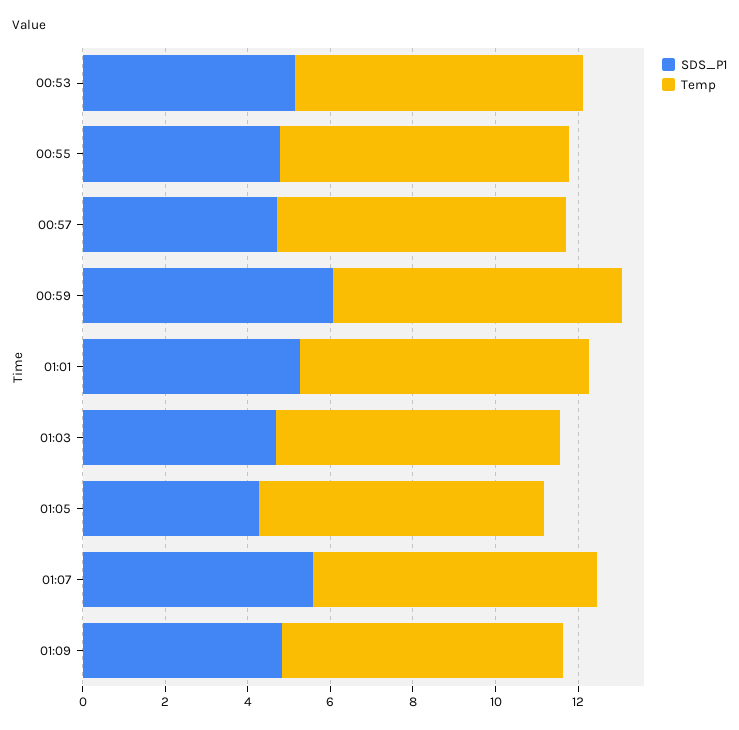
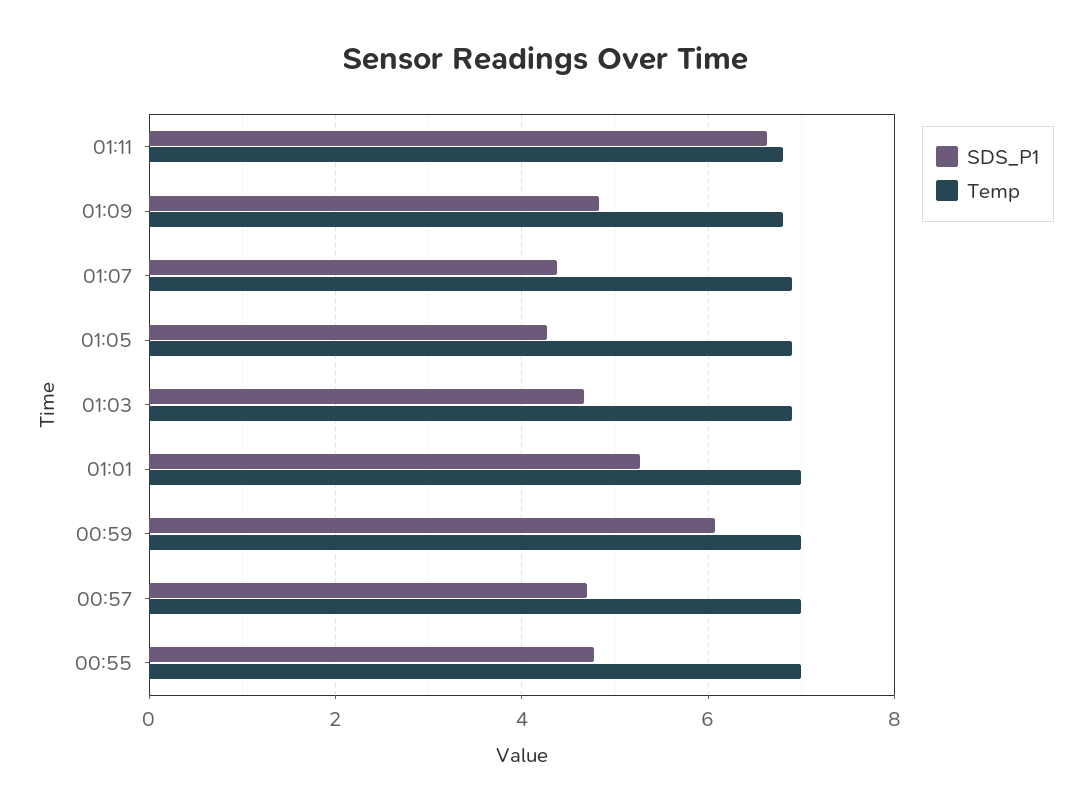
SDS_P1, 00:53: 5 -> none
Temp, 00:53: 7 -> none
SDS_P1, 01:07: 5.5 -> 4.4
SDS_P1, 01:11: none -> 6.6
Temp, 01:11: none -> 6.8

